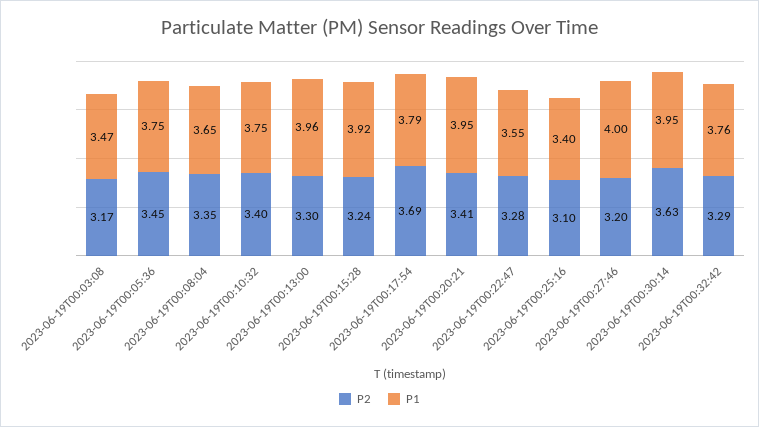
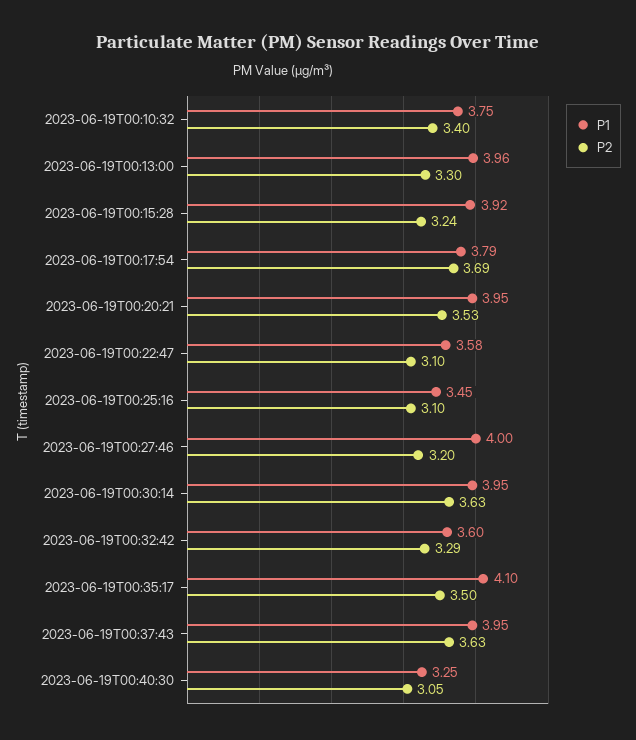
P2, 2023-06-19T00:03:08: 3.17 -> none
P1, 2023-06-19T00:03:08: 3.47 -> none
P2, 2023-06-19T00:05:36: 3.45 -> none
P1, 2023-06-19T00:05:36: 3.75 -> none
P2, 2023-06-19T00:08:04: 3.35 -> none
P1, 2023-06-19T00:08:04: 3.65 -> none
P2, 2023-06-19T00:20:21: 3.41 -> 3.53
P2, 2023-06-19T00:22:47: 3.28 -> 3.1
P1, 2023-06-19T00:22:47: 3.55 -> 3.58
P1, 2023-06-19T00:25:16: 3.4 -> 3.45
P1, 2023-06-19T00:32:42: 3.76 -> 3.6
P1, 2023-06-19T00:35:17: none -> 4.1
P2, 2023-06-19T00:35:17: none -> 3.5
P1, 2023-06-19T00:37:43: none -> 3.95
P2, 2023-06-19T00:37:43: none -> 3.63
P1, 2023-06-19T00:40:30: none -> 3.25
P2, 2023-06-19T00:40:30: none -> 3.05

